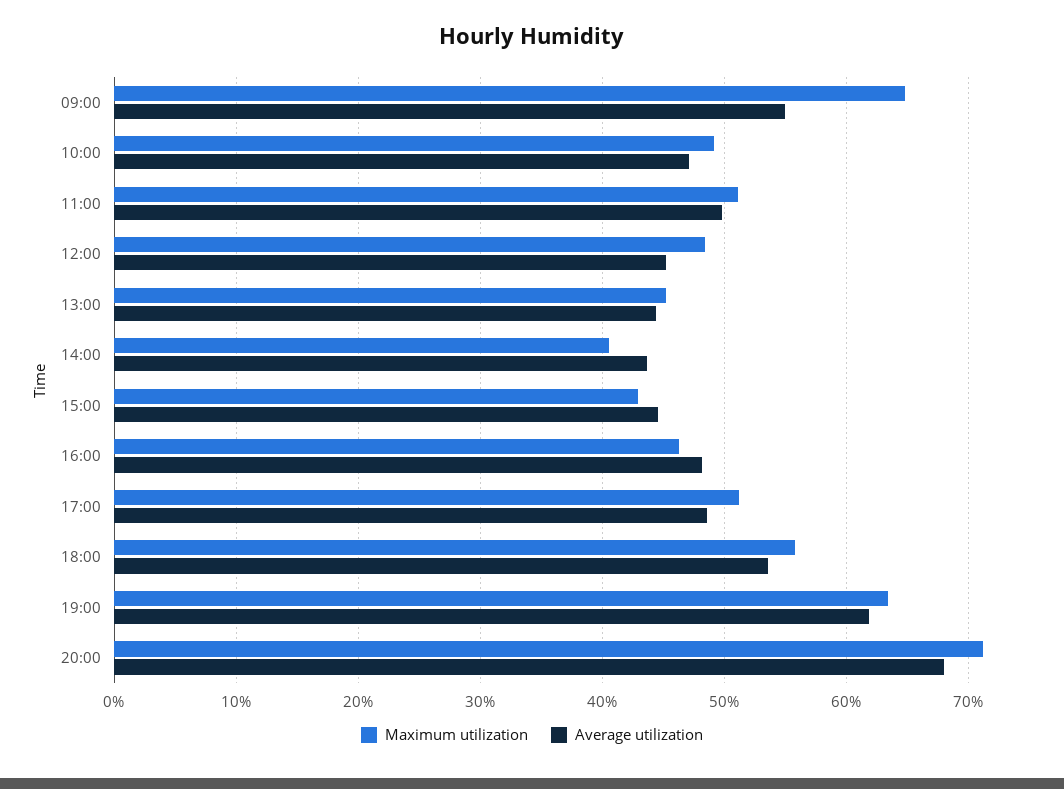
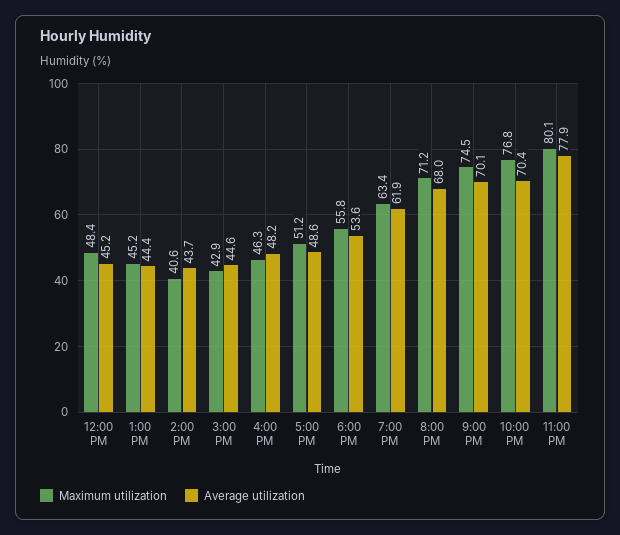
Maximum utilization, 09:00: 65 -> none
Average utilization, 09:00: 55 -> none
Maximum utilization, 10:00: 49 -> none
Average utilization, 10:00: 47 -> none
Maximum utilization, 11:00: 51 -> none
Average utilization, 11:00: 50 -> none
Maximum utilization, 9:00 PM: none -> 74.5
Average utilization, 9:00 PM: none -> 70.1
Maximum utilization, 10:00 PM: none -> 76.8
Average utilization, 10:00 PM: none -> 70.4
Maximum utilization, 11:00 PM: none -> 80.1
Average utilization, 11:00 PM: none -> 77.9

